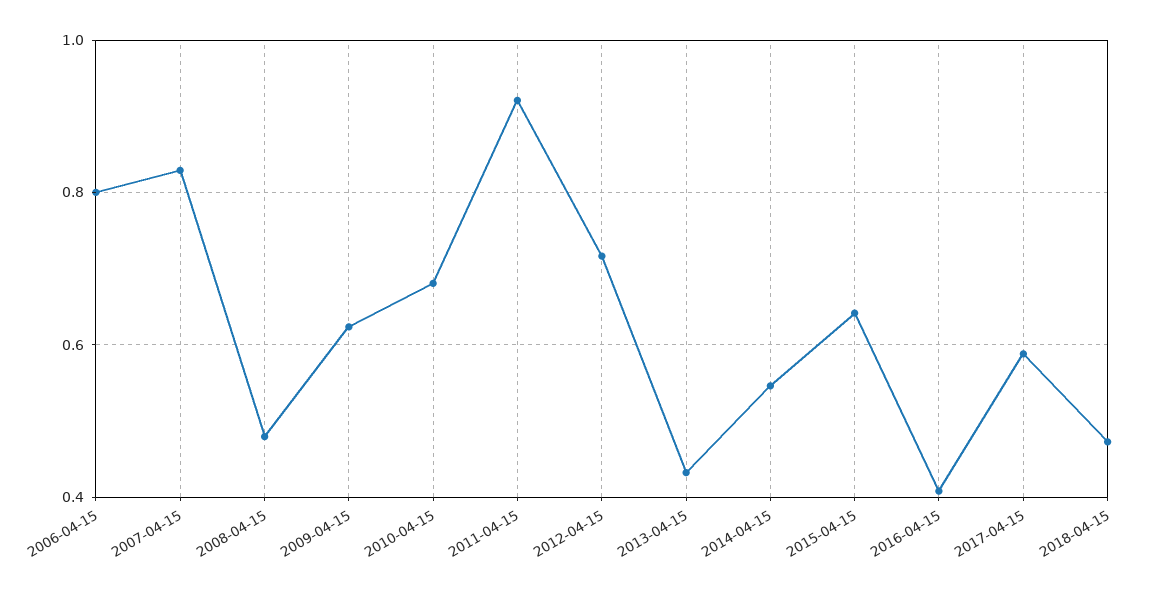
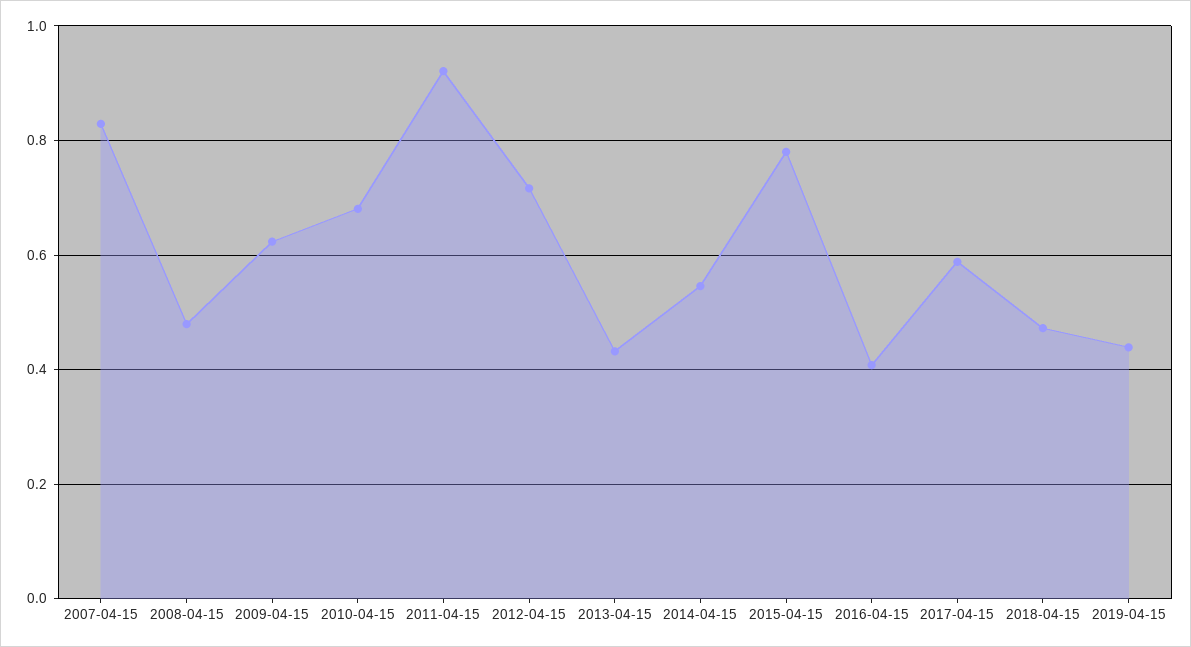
2006-04-15: 0.8 -> none
2015-04-15: 0.64 -> 0.78
2019-04-15: none -> 0.44

